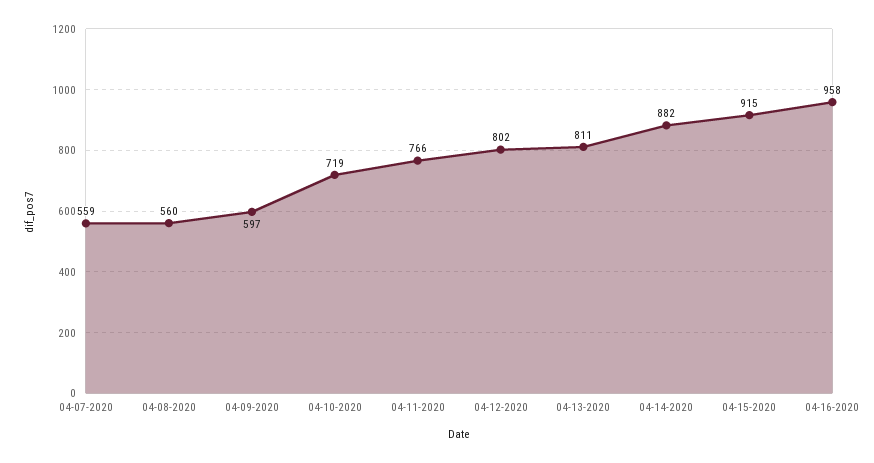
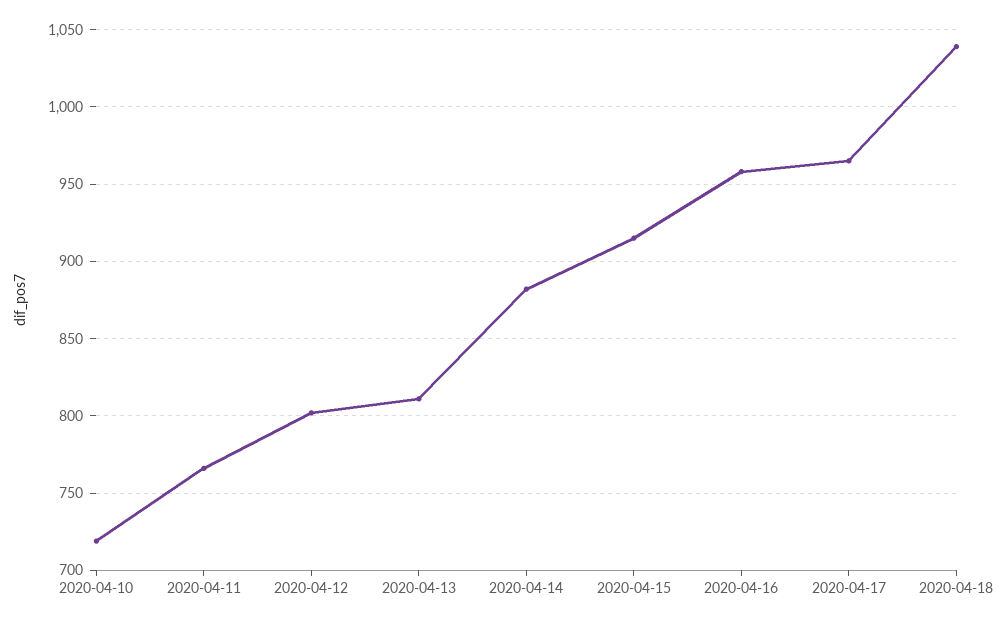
04-07-2020: 559 -> none
04-08-2020: 560 -> none
04-09-2020: 597 -> none
2020-04-17: none -> 965
2020-04-18: none -> 1040

